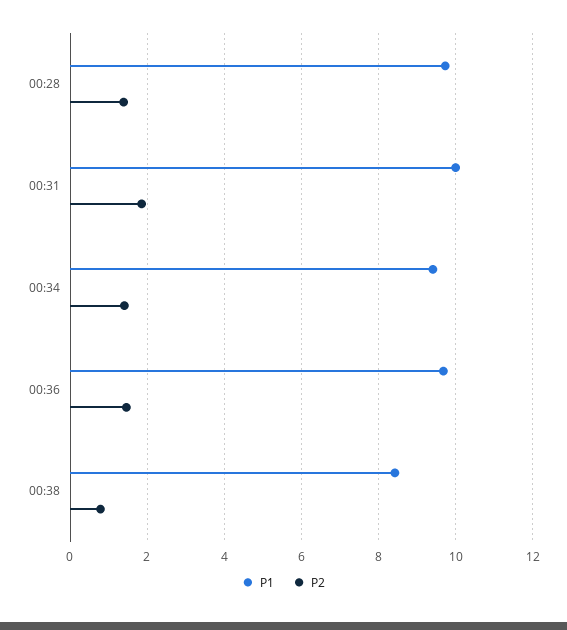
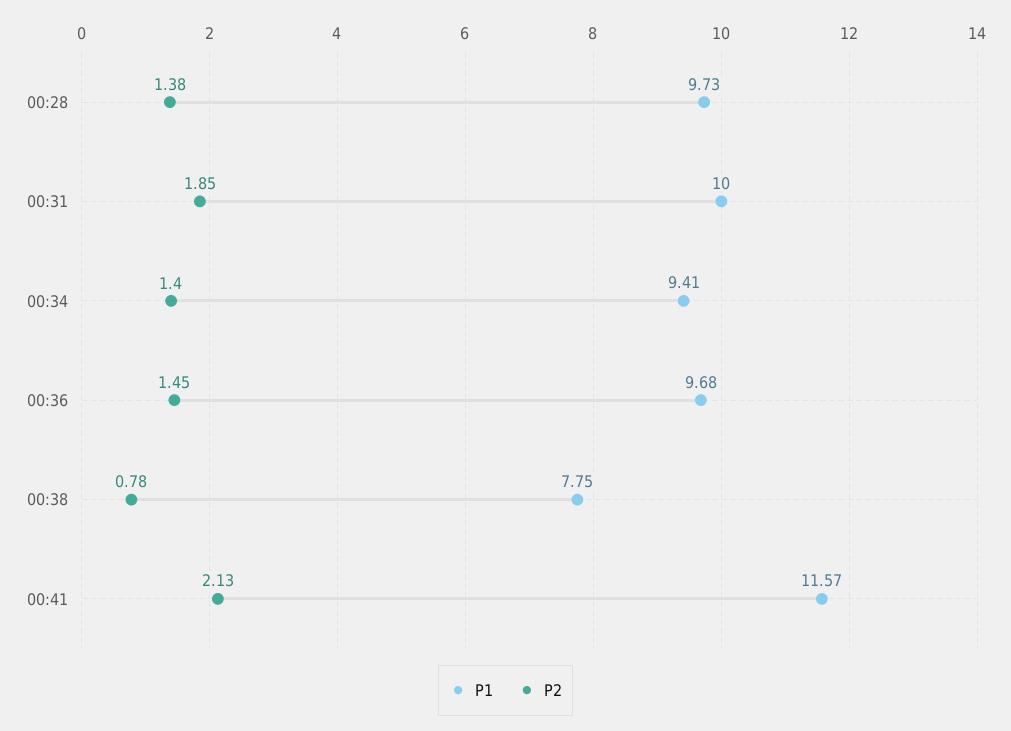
P1, 00:38: 8.4 -> 7.75
P1, 00:41: none -> 11.57
P2, 00:41: none -> 2.13

